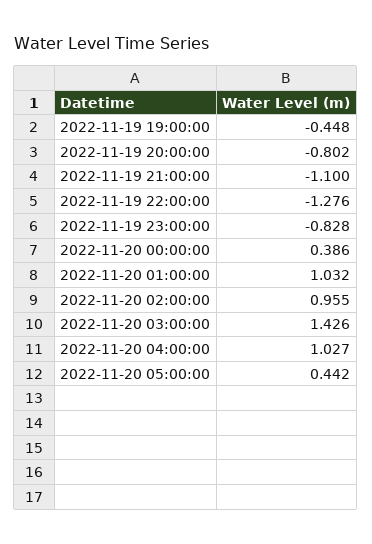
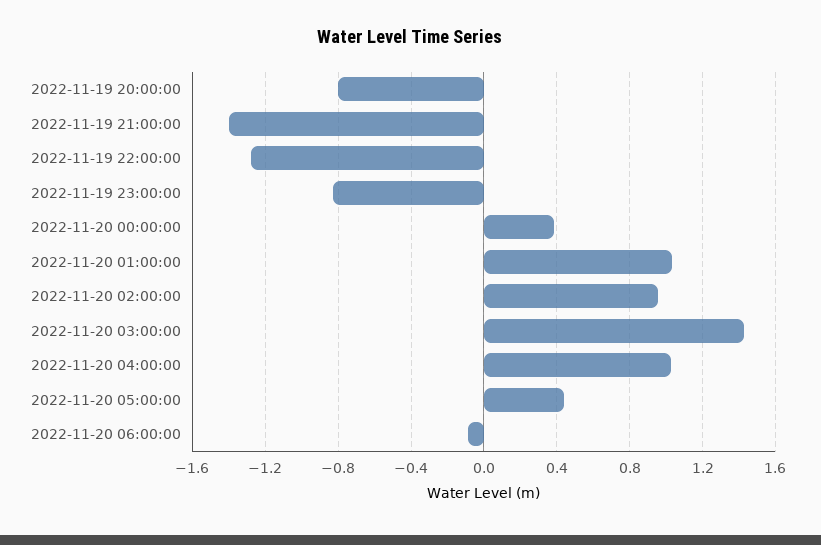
2022-11-19 19:00:00: -0.448 -> none
2022-11-19 21:00:00: -1.1 -> -1.4
2022-11-20 06:00:00: none -> -0.1

